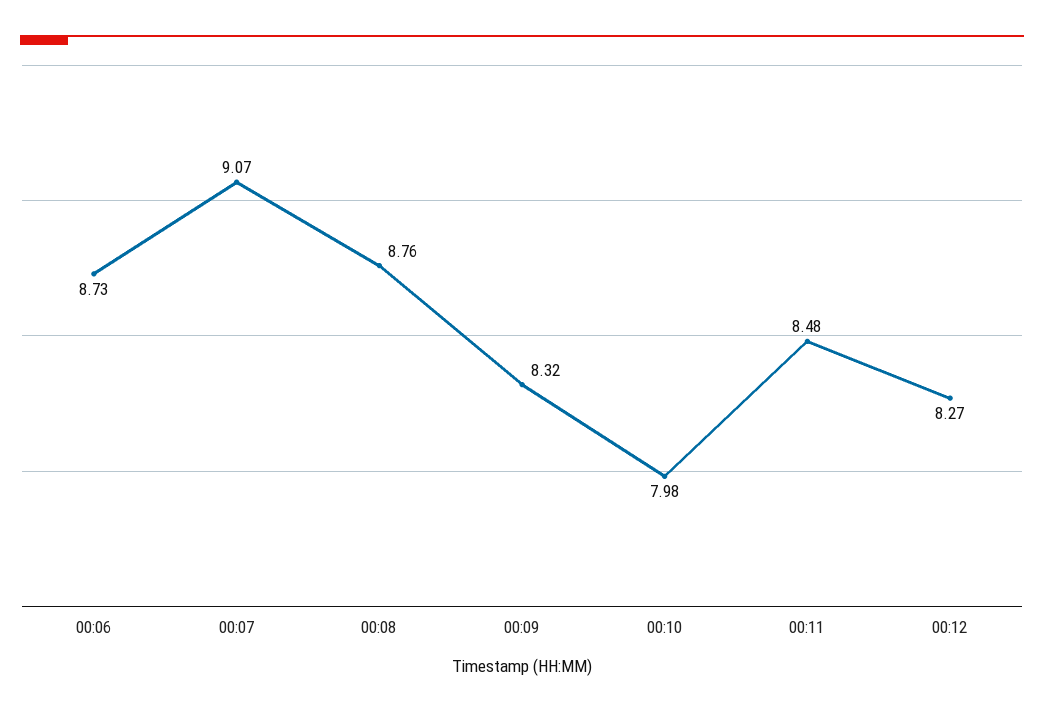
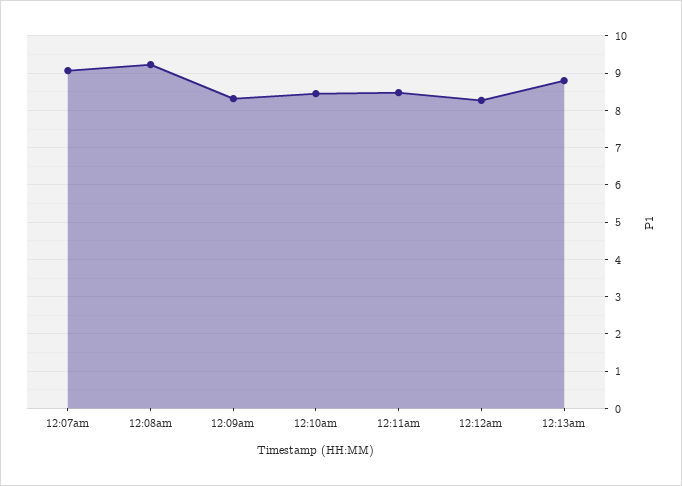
00:06: 8.73 -> none
00:08: 8.76 -> 9.2
00:10: 7.98 -> 8.4
12:13am: none -> 8.8

